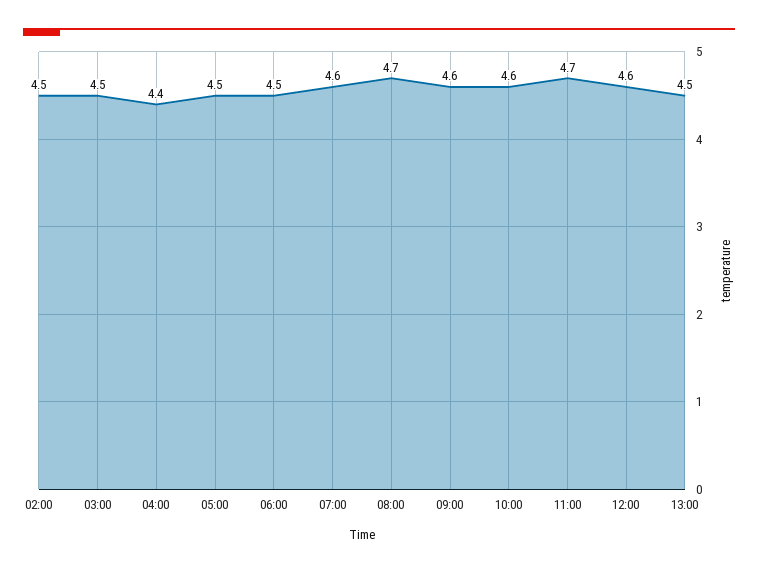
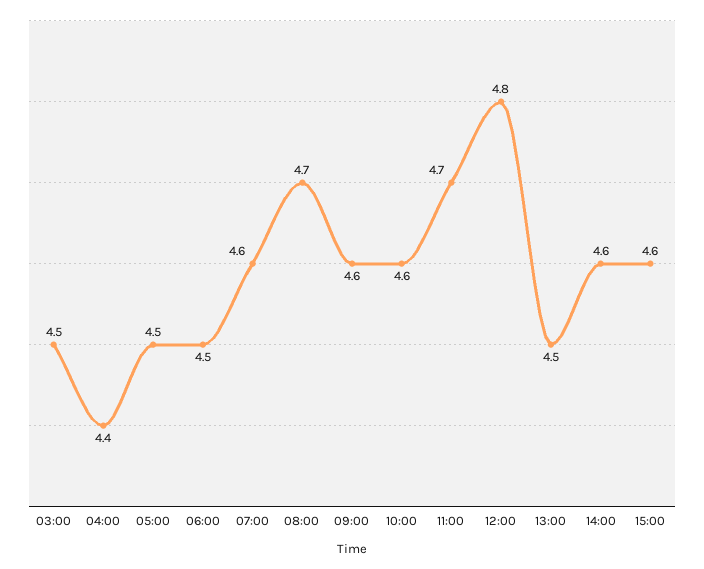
02:00: 4.5 -> none
12:00: 4.6 -> 4.8
14:00: none -> 4.6
15:00: none -> 4.6

